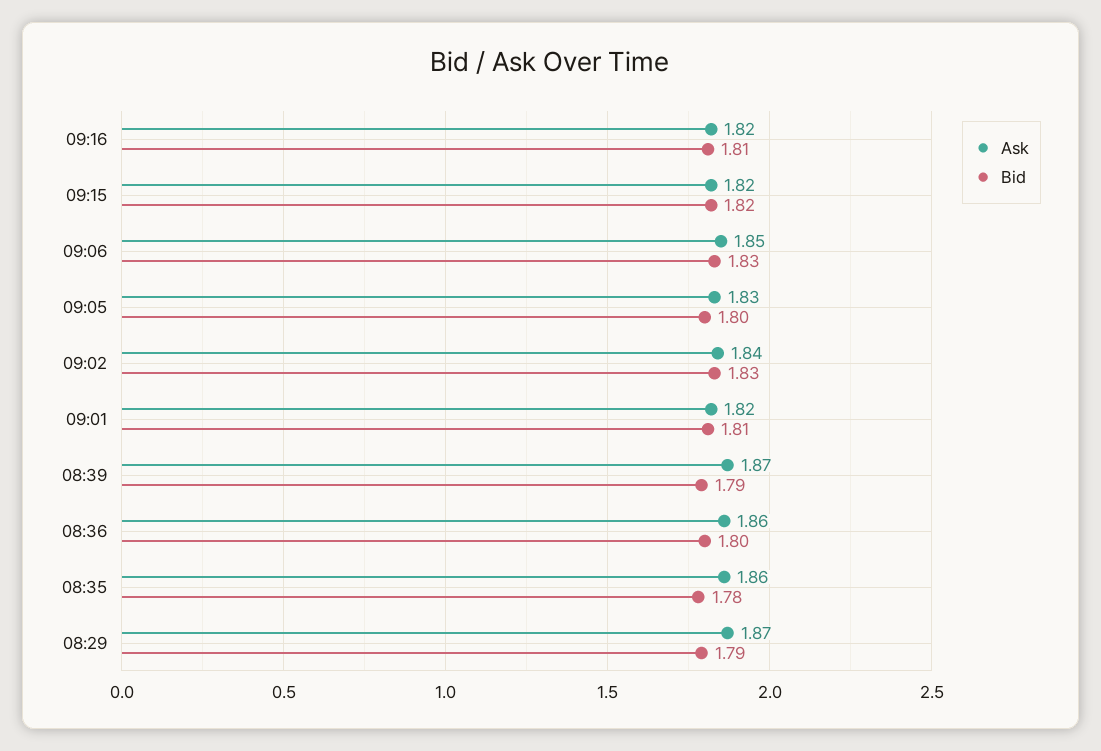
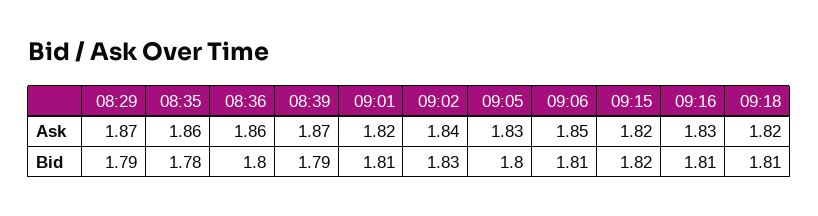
Ask, 09:16: 1.82 -> 1.83
Bid, 09:06: 1.83 -> 1.81
Ask, 09:18: none -> 1.82
Bid, 09:18: none -> 1.81

